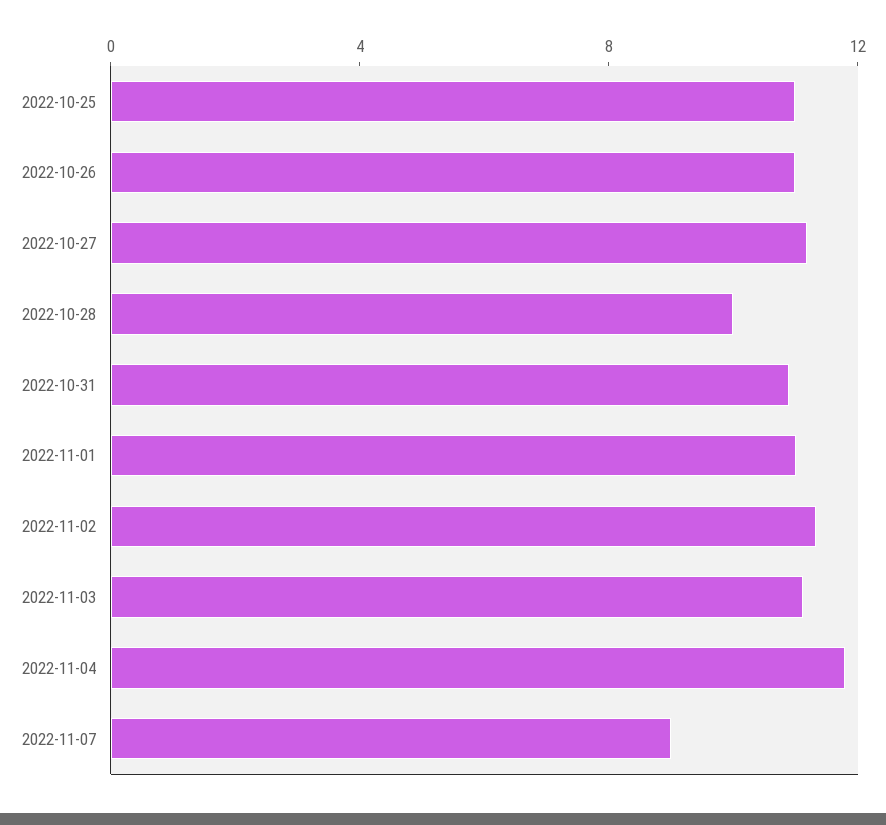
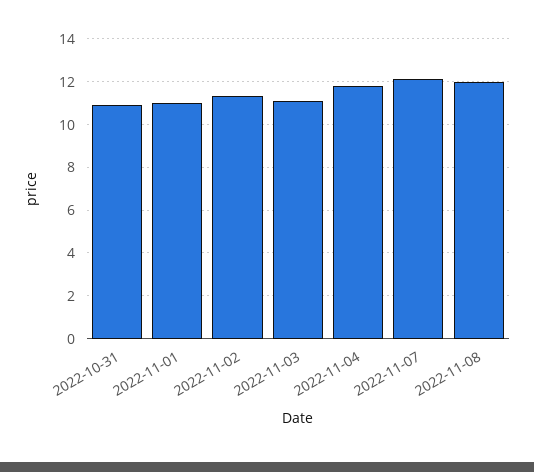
2022-10-25: 11 -> none
2022-10-26: 11 -> none
2022-10-27: 11 -> none
2022-10-28: 10 -> none
2022-11-07: 9 -> 12
2022-11-08: none -> 12

